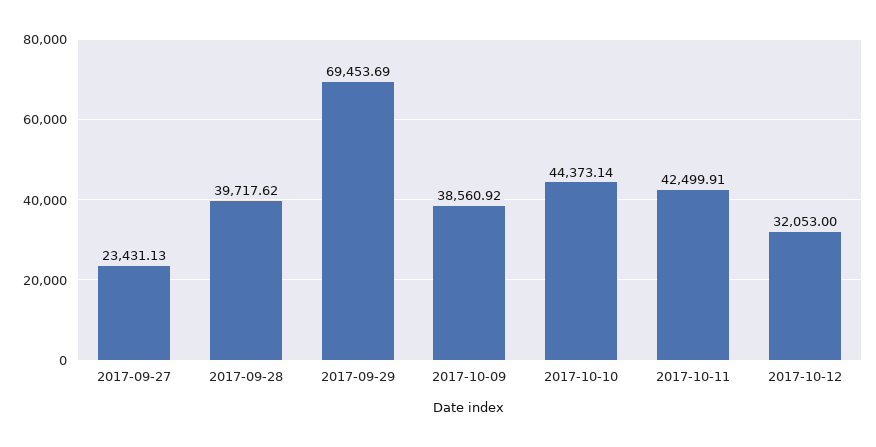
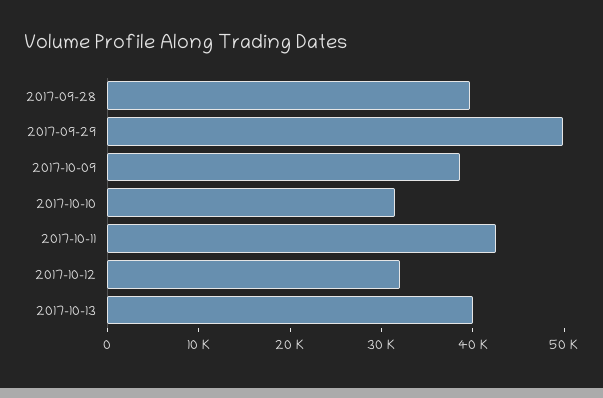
2017-09-27: 23431.13 -> none
2017-09-29: 69453.69 -> 50000
2017-10-10: 44373.14 -> 32000
2017-10-13: none -> 40000

